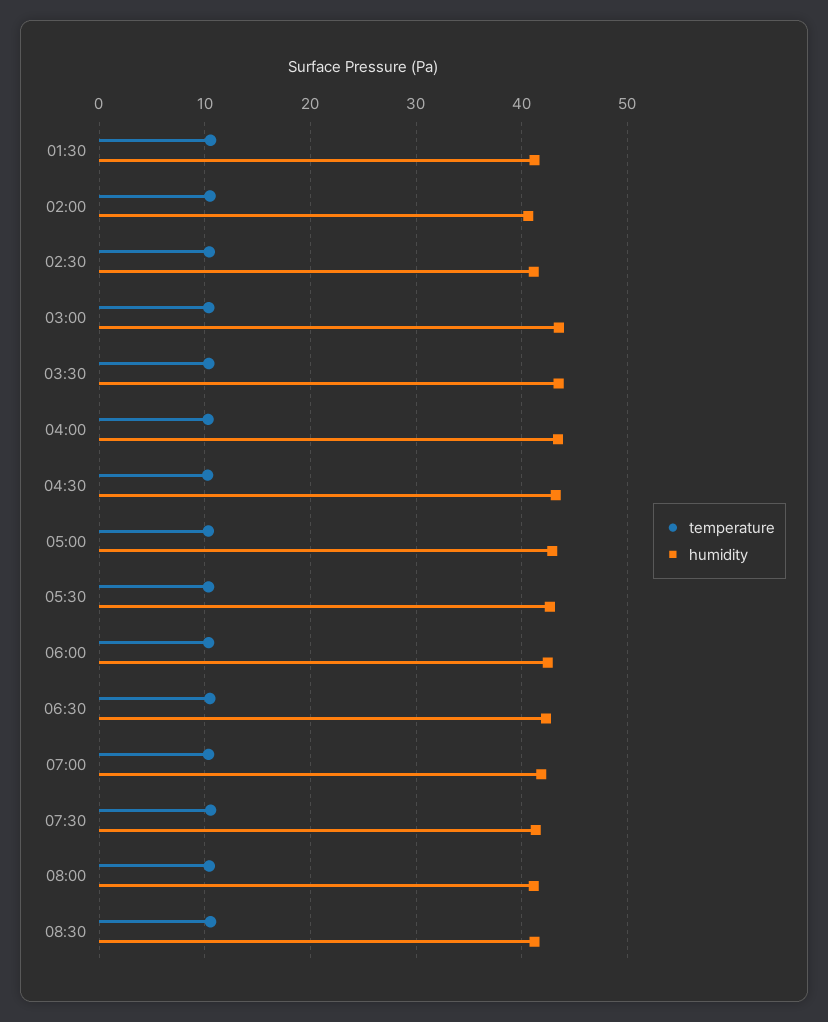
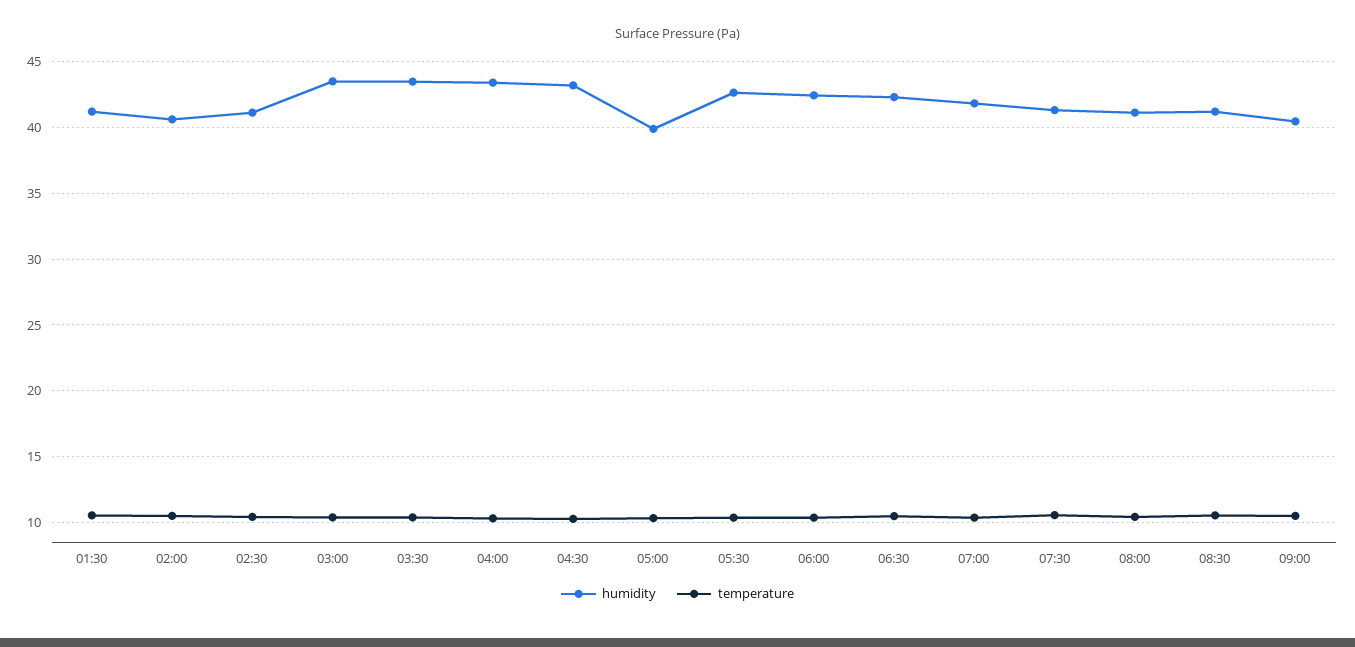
humidity, 05:00: 43 -> 40
humidity, 09:00: none -> 40.5
temperature, 09:00: none -> 10.5

